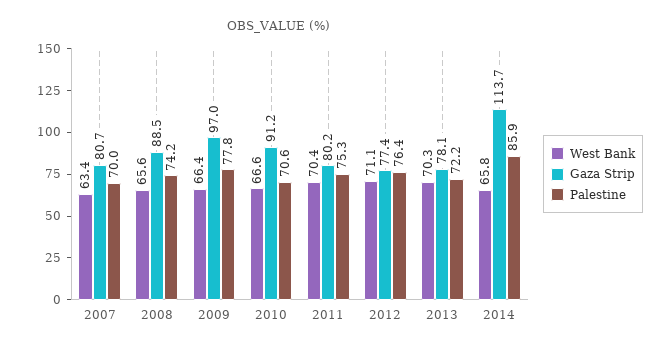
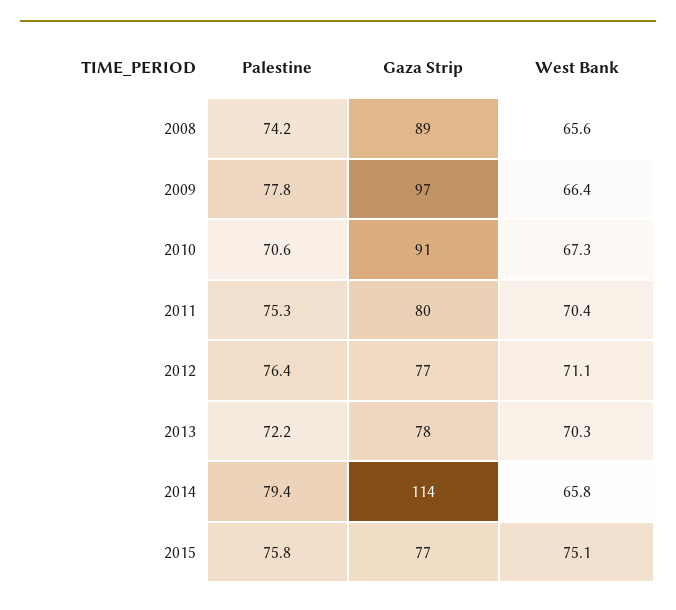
West Bank, 2007: 63.4 -> none
Gaza Strip, 2007: 80.7 -> none
Palestine, 2007: 70 -> none
West Bank, 2010: 66.6 -> 67.3
Palestine, 2014: 85.9 -> 79.4
Palestine, 2015: none -> 75.8
Gaza Strip, 2015: none -> 77
West Bank, 2015: none -> 75.1

